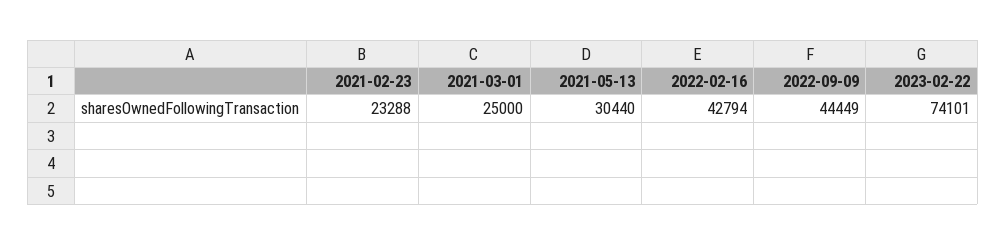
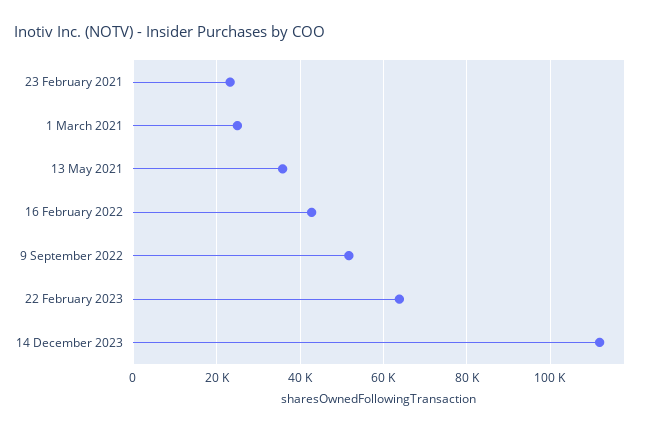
2021-05-13: 30440 -> 36000
2022-09-09: 44449 -> 52000
2023-02-22: 74101 -> 64000
14 December 2023: none -> 112000

